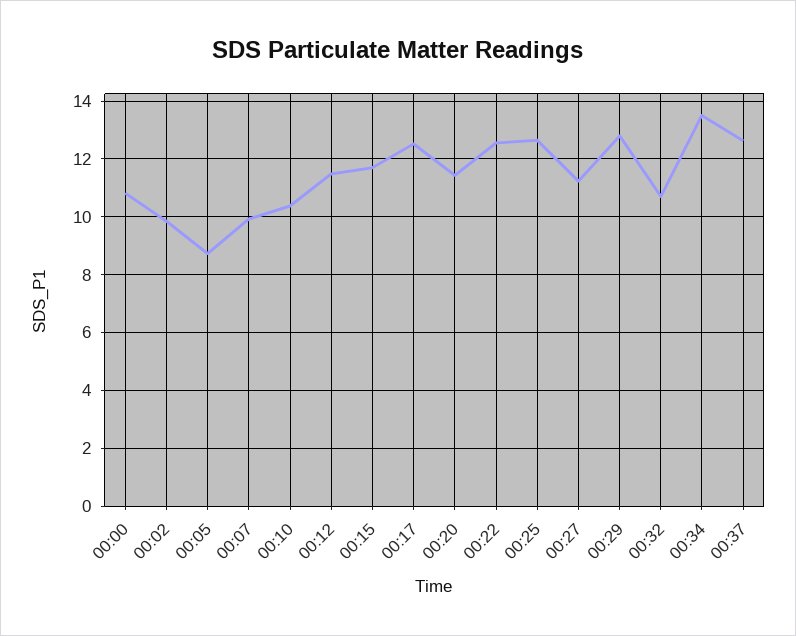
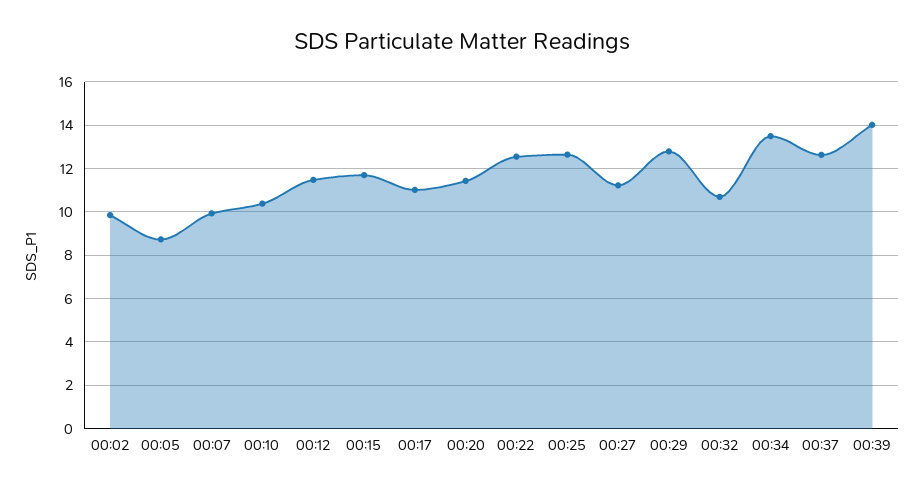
00:00: 10.75 -> none
00:17: 12.5 -> 11
00:39: none -> 14

